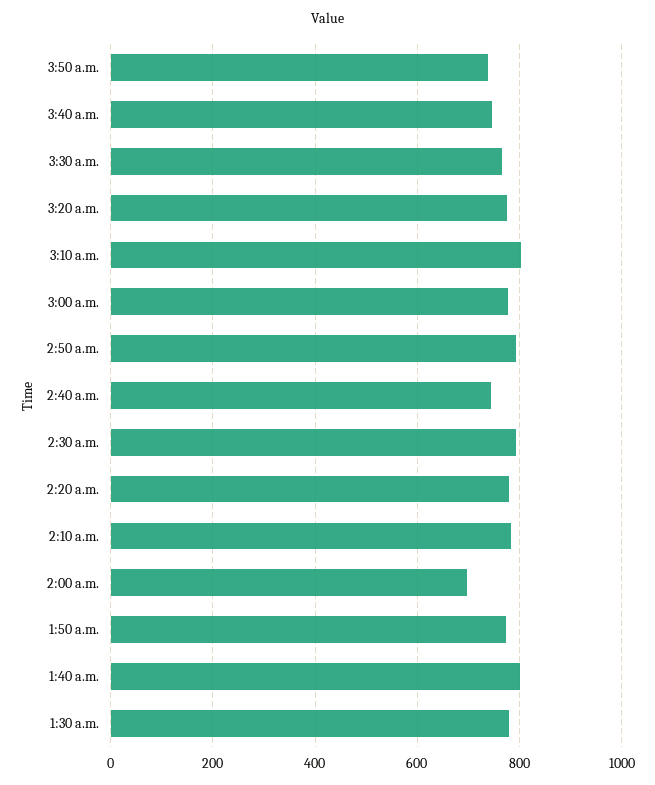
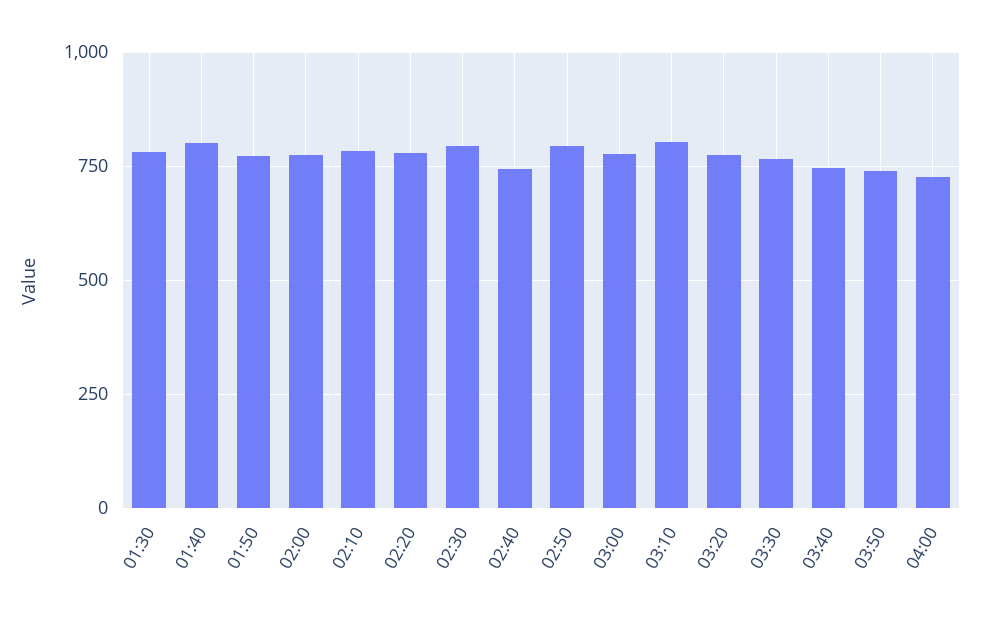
2:00 a.m.: 700 -> 775
04:00: none -> 725

